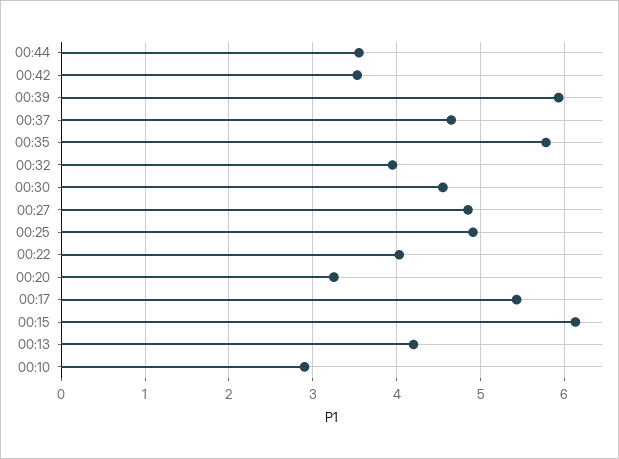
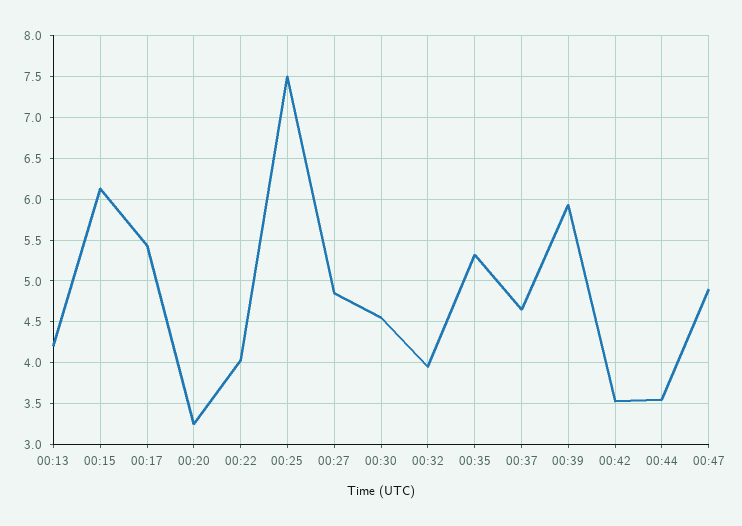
00:35: 5.8 -> 5.3
00:25: 4.9 -> 7.5
00:10: 2.9 -> none
00:47: none -> 4.9

